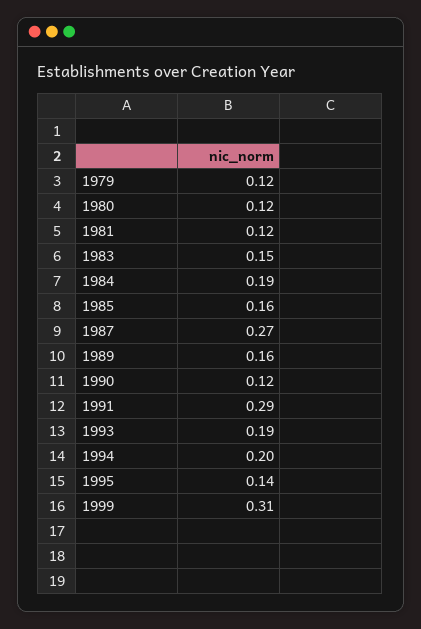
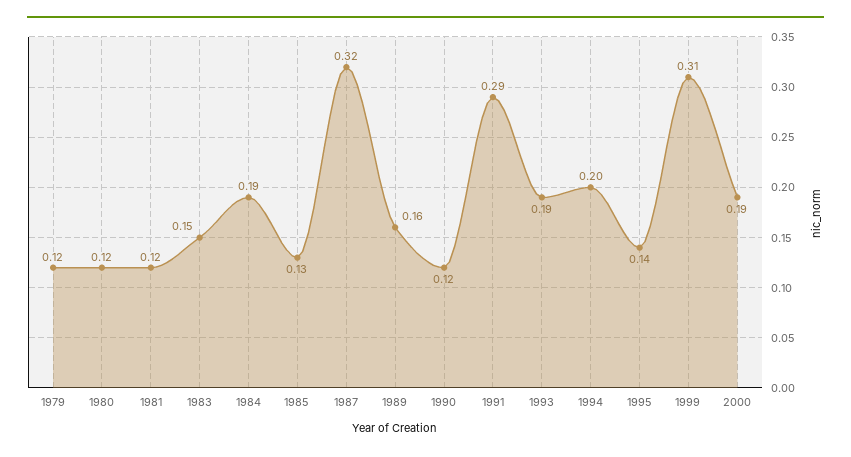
1985: 0.16 -> 0.13
1987: 0.27 -> 0.32
2000: none -> 0.19

